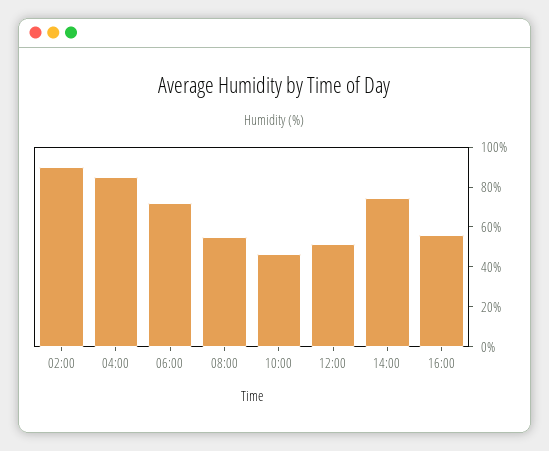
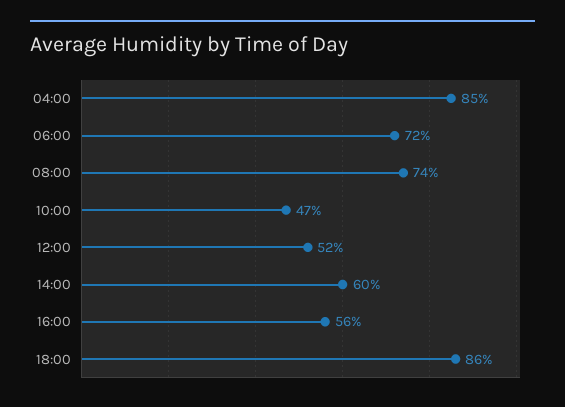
02:00: 90 -> none
08:00: 55 -> 74
14:00: 75 -> 60
18:00: none -> 86

